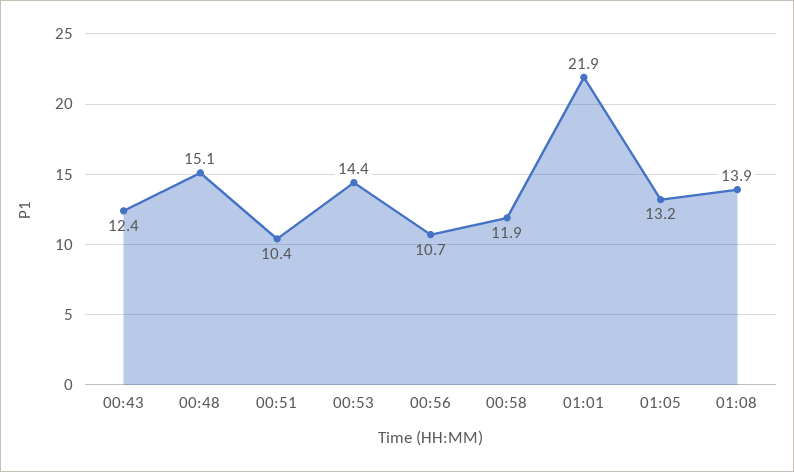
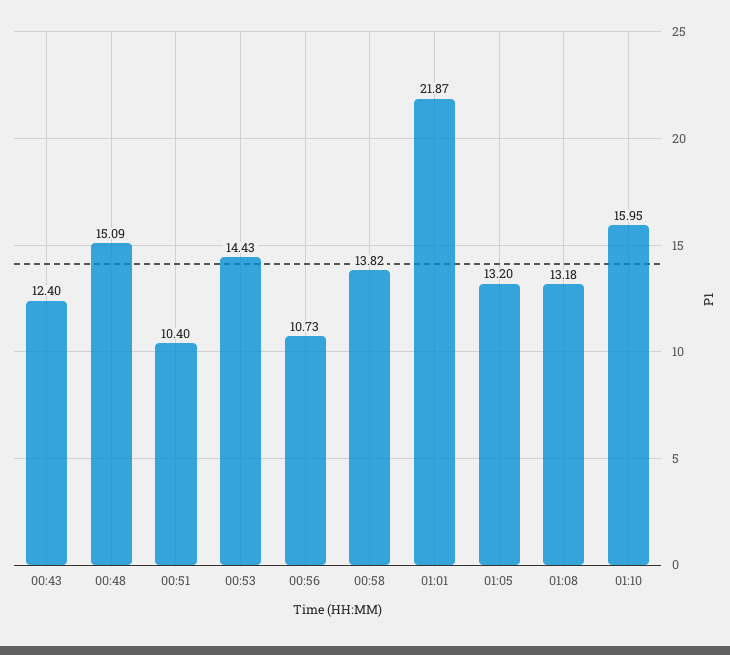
00:58: 11.9 -> 13.82
01:08: 13.9 -> 13.18
01:10: none -> 15.95

